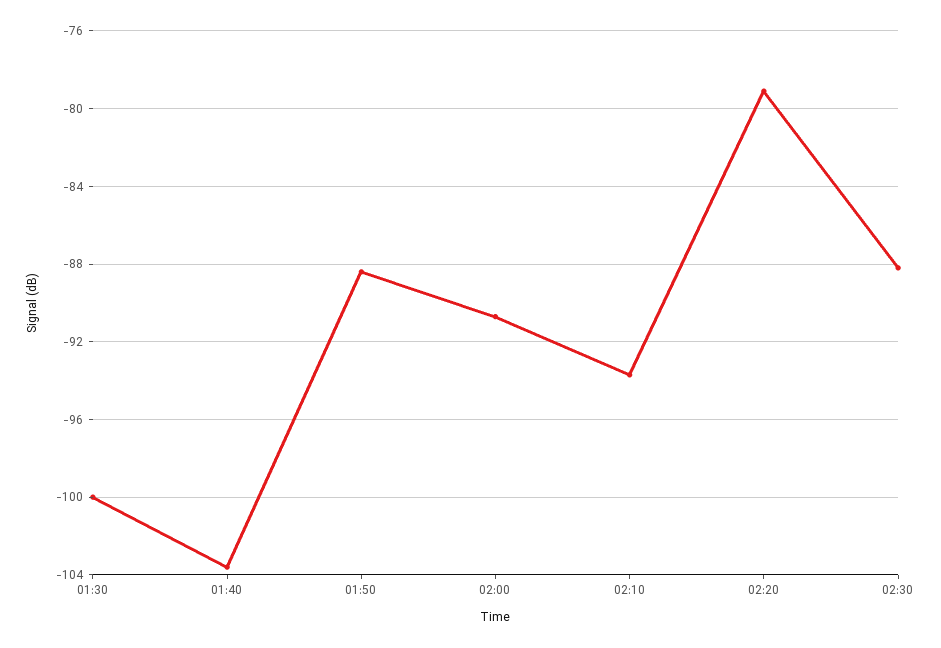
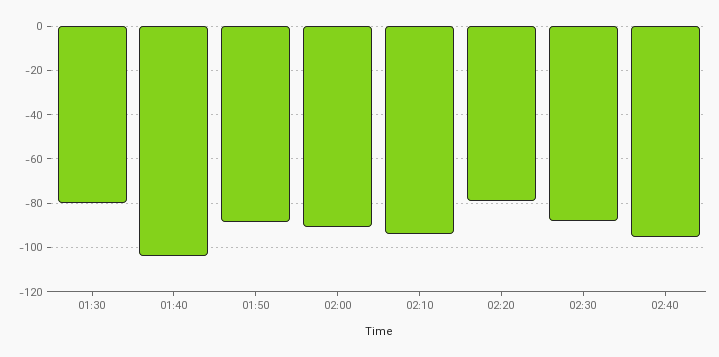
01:30: -100 -> -80
02:40: none -> -95

